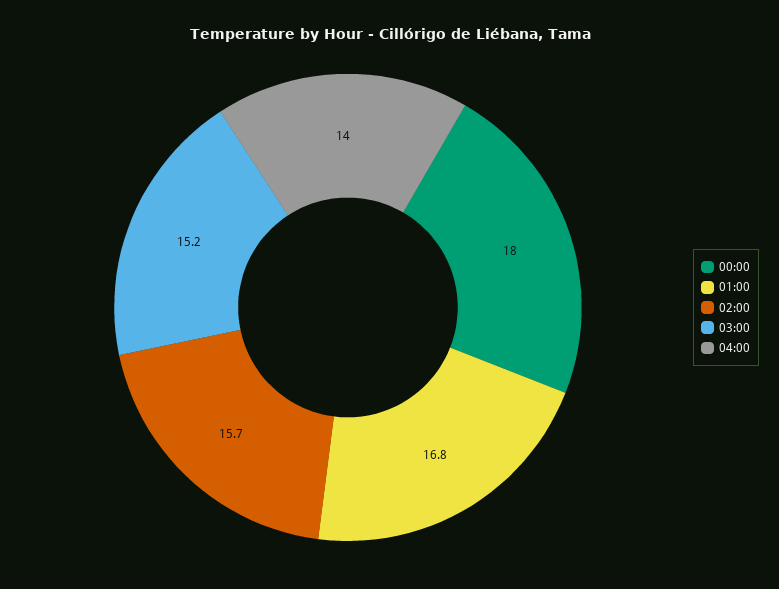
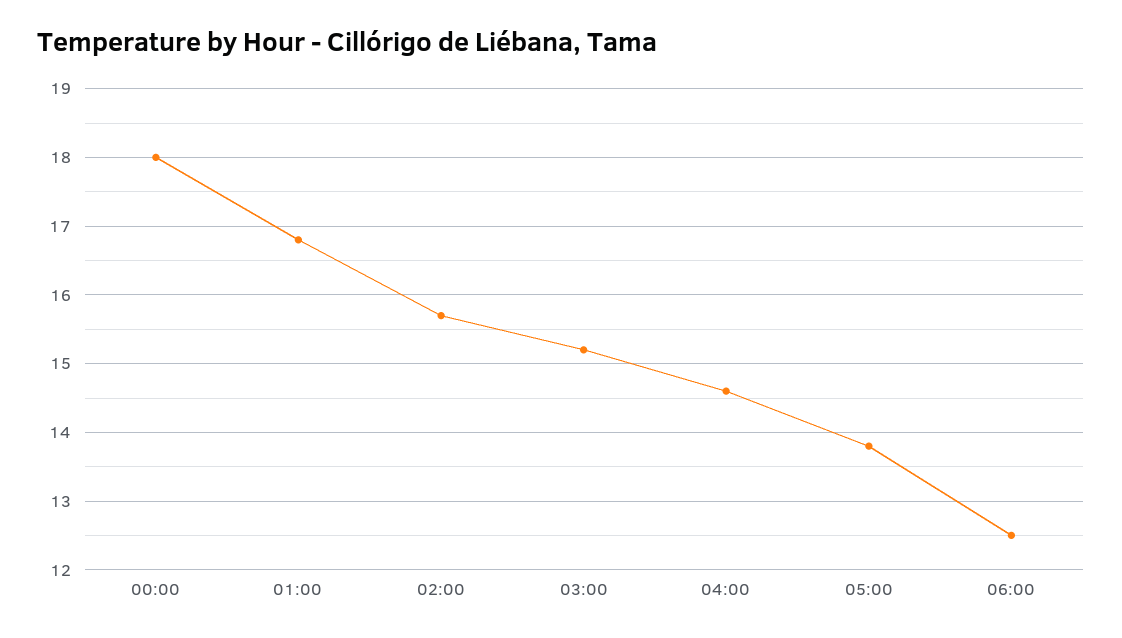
04:00: 14 -> 14.6
05:00: none -> 13.8
06:00: none -> 12.5

